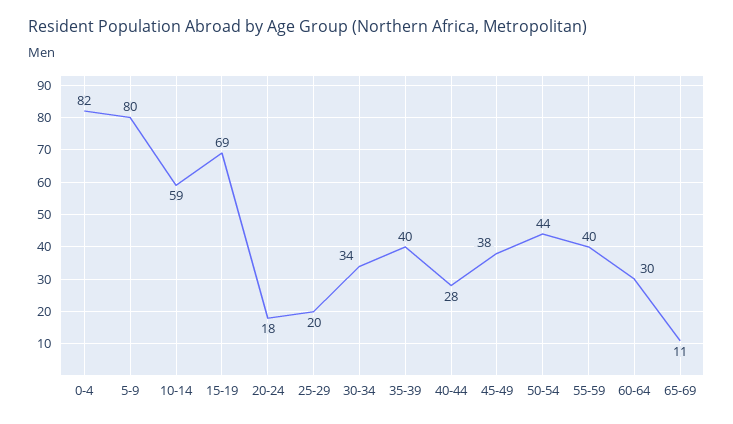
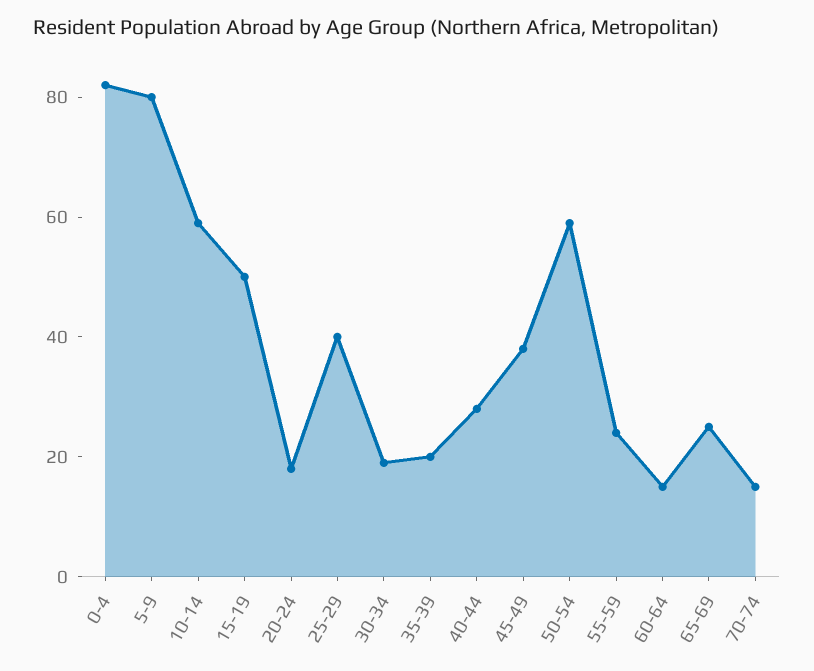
15-19: 69 -> 50
25-29: 20 -> 40
30-34: 34 -> 20
35-39: 40 -> 20
50-54: 44 -> 60
55-59: 40 -> 25
60-64: 30 -> 15
65-69: 11 -> 25
70-74: none -> 15

